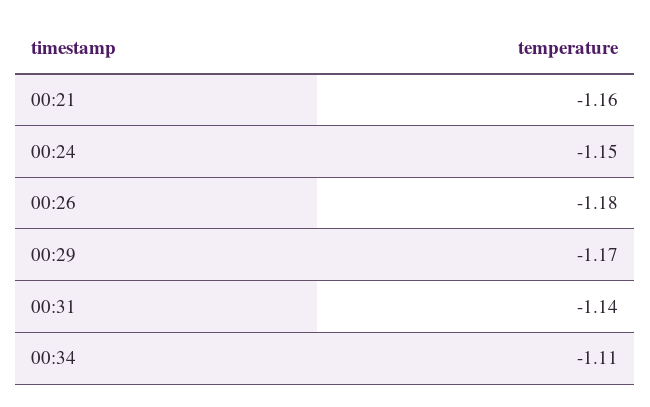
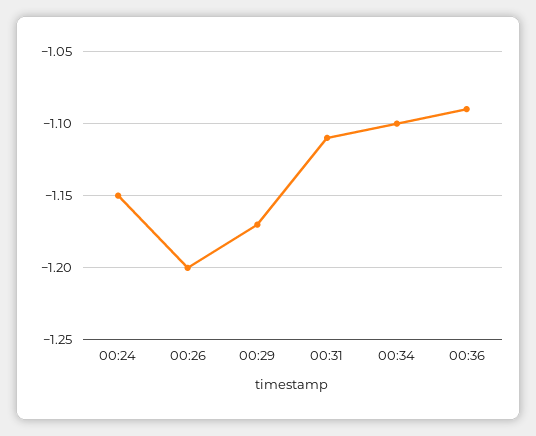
00:21: -1.16 -> none
00:26: -1.18 -> -1.2
00:31: -1.14 -> -1.11
00:34: -1.11 -> -1.1
00:36: none -> -1.09

